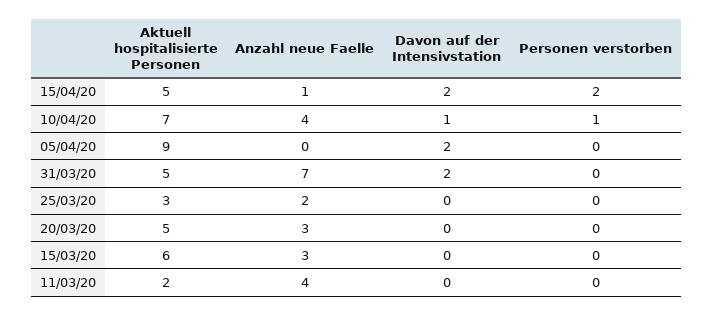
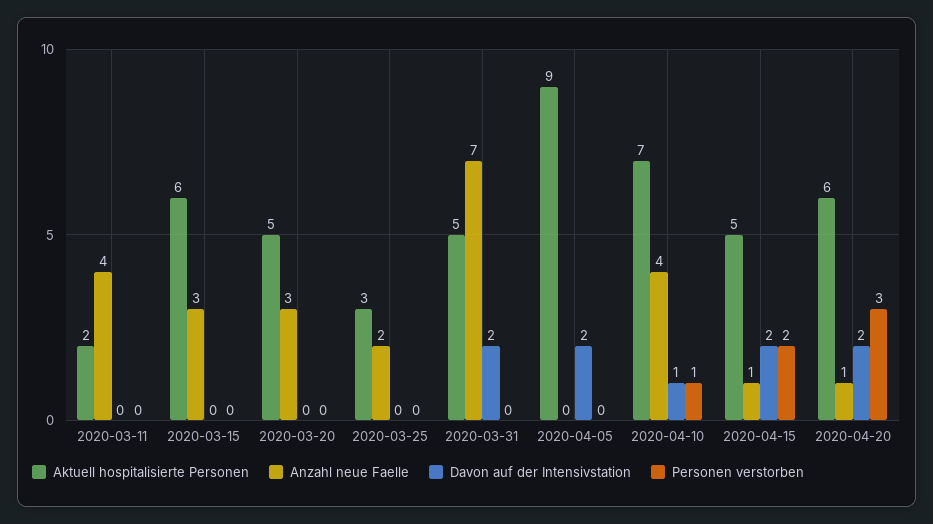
Aktuell hospitalisierte Personen, 2020-04-20: none -> 6
Anzahl neue Faelle, 2020-04-20: none -> 1
Davon auf der Intensivstation, 2020-04-20: none -> 2
Personen verstorben, 2020-04-20: none -> 3

